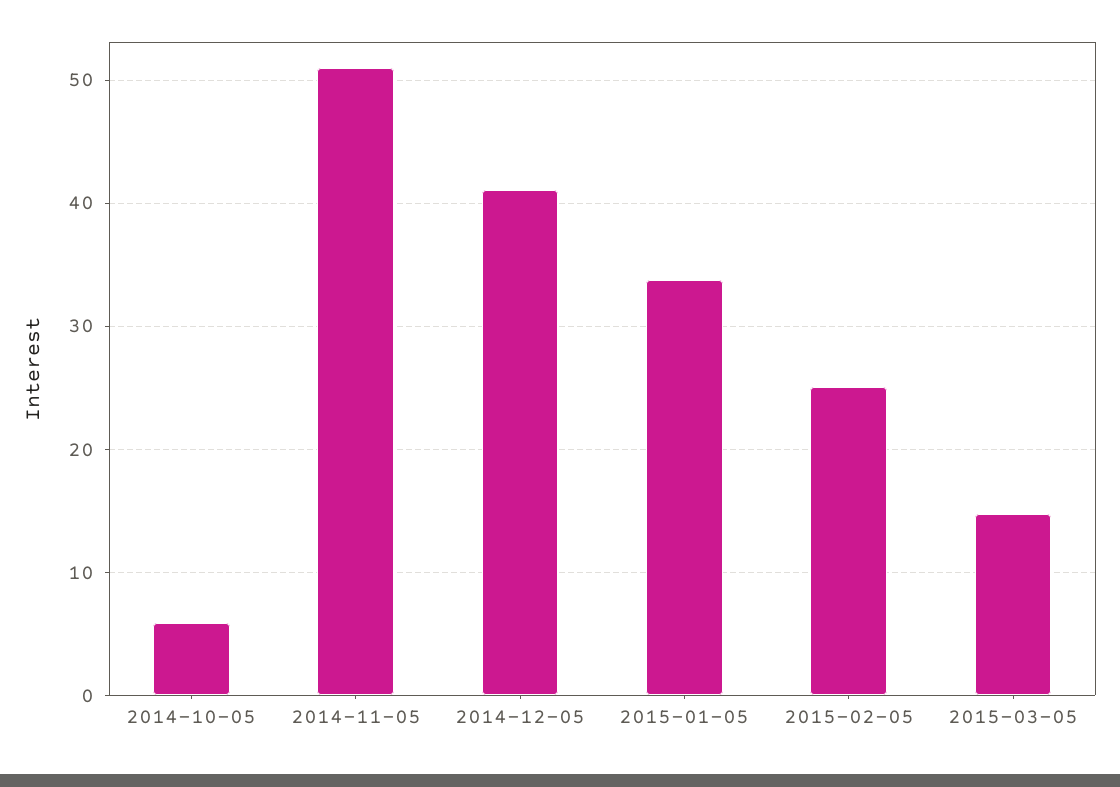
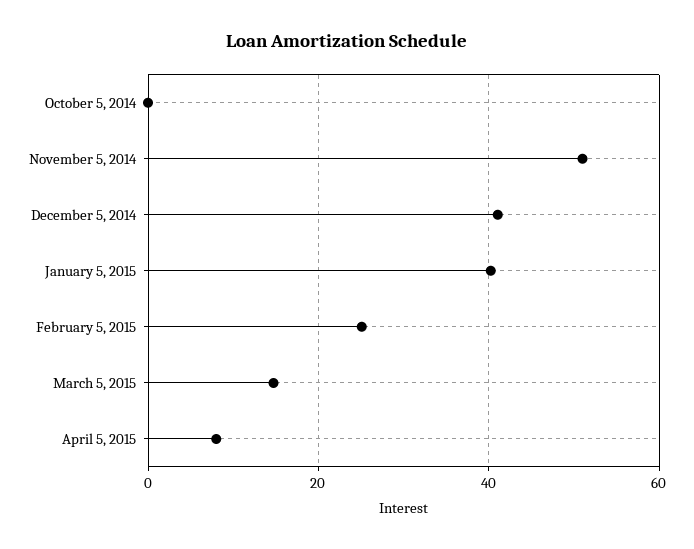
2014-10-05: 6 -> 0
2015-01-05: 34 -> 40
April 5, 2015: none -> 8

